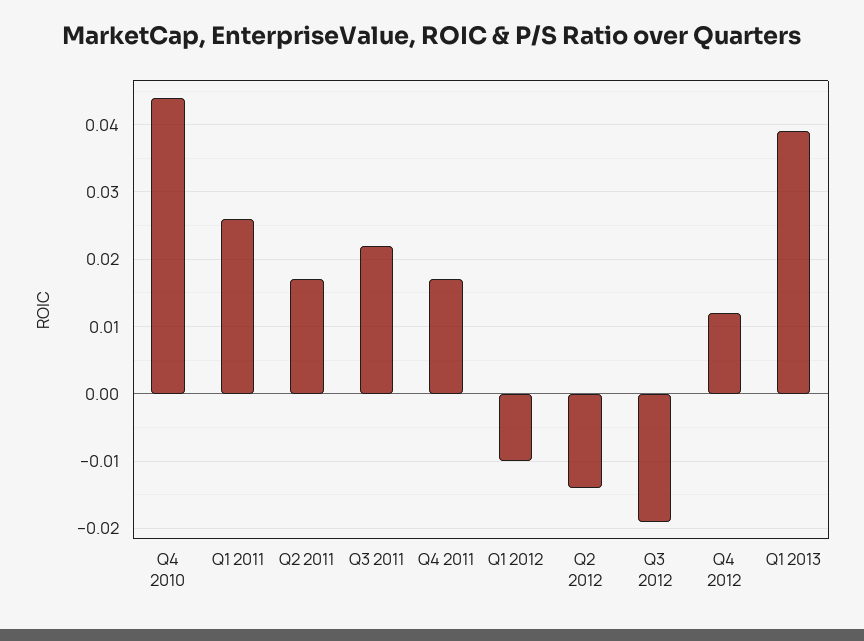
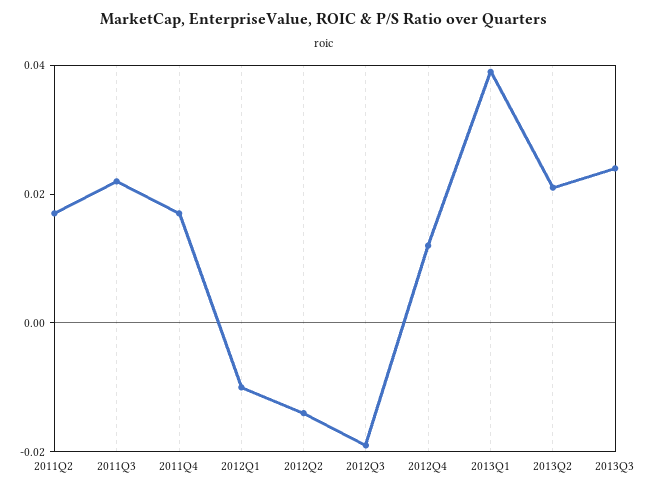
Q4 2010: 0.044 -> none
Q1 2011: 0.026 -> none
2013Q2: none -> 0.02
2013Q3: none -> 0.025

